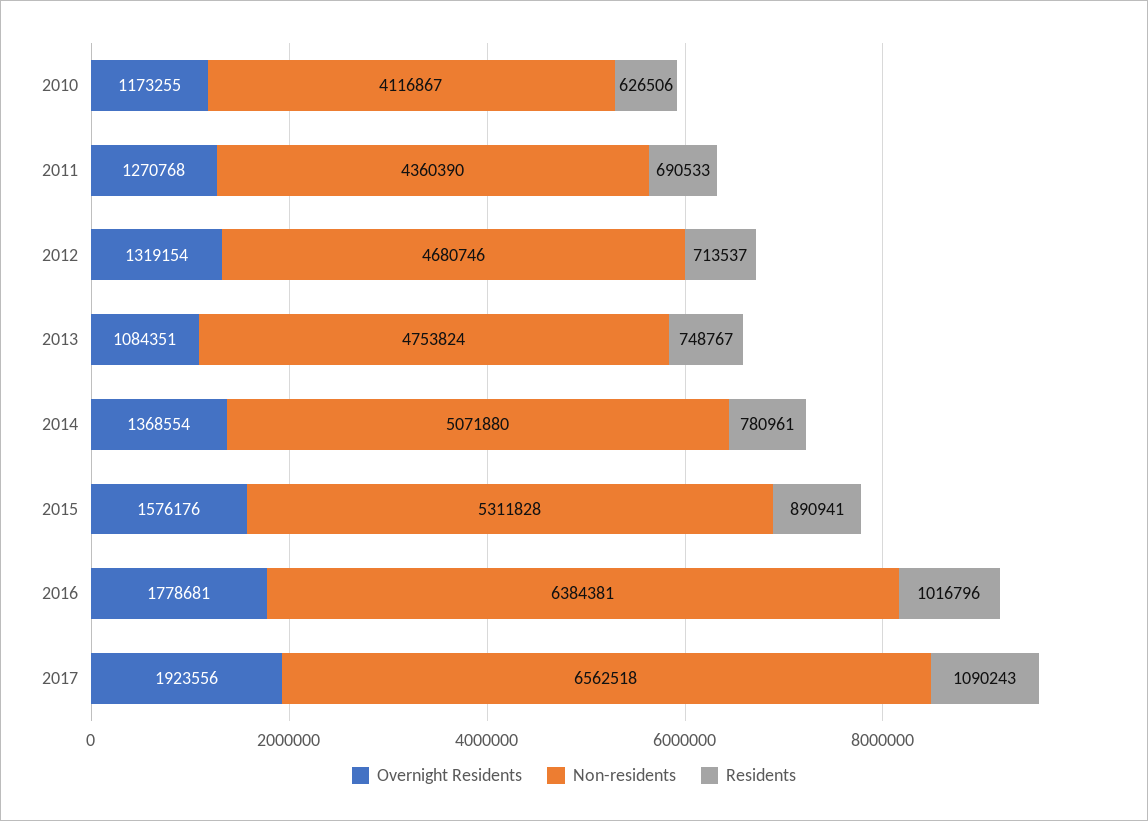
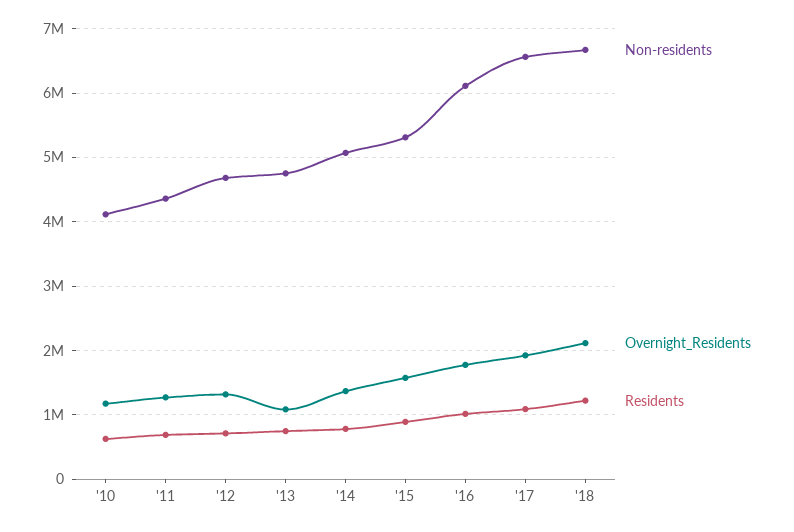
Non-residents, 2016: 6384381 -> 6100000
Non-residents, '18: none -> 6700000
Overnight Residents, '18: none -> 2100000
Residents, '18: none -> 1200000

